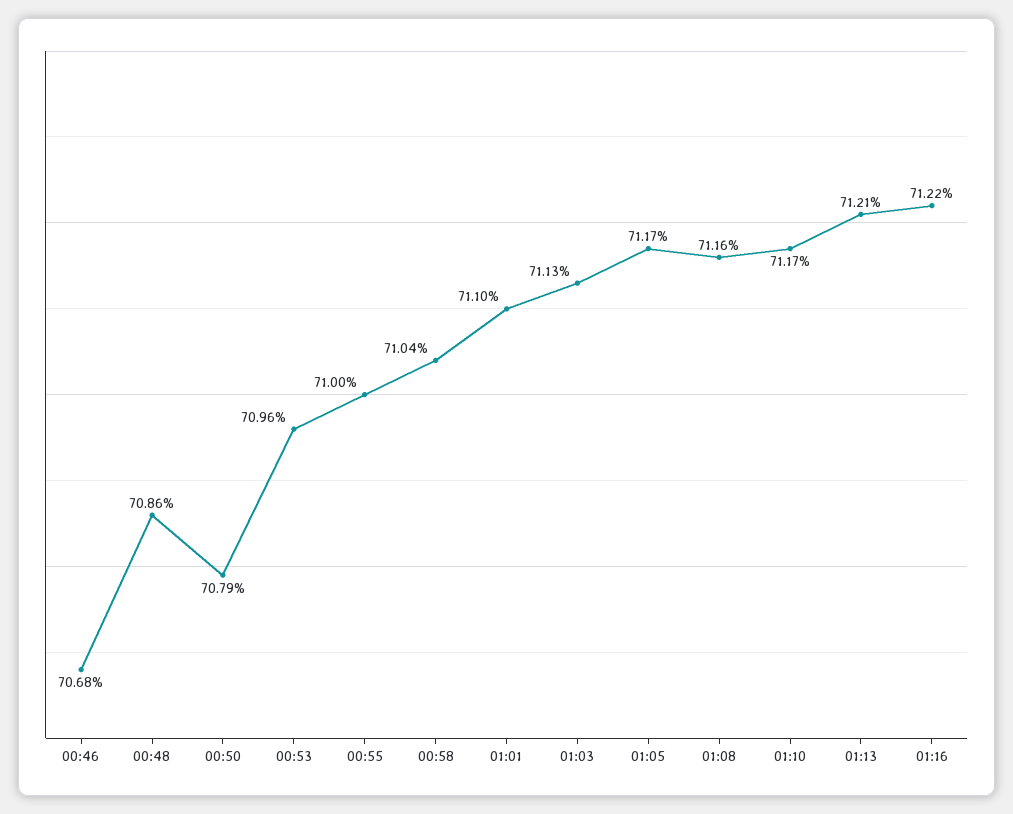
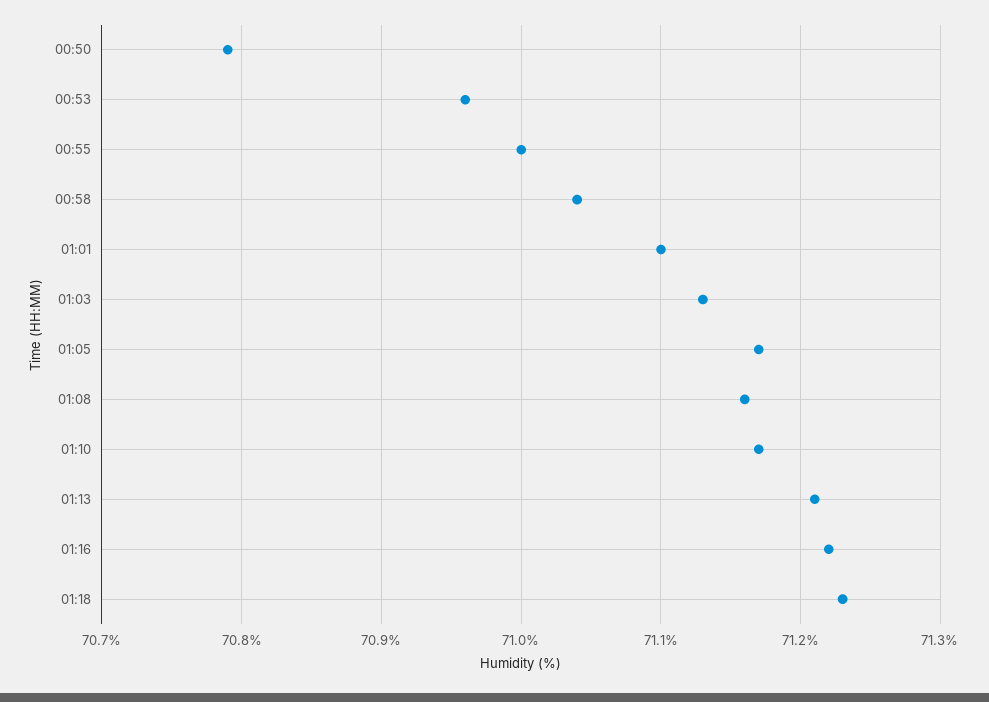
00:46: 70.68 -> none
00:48: 70.86 -> none
01:18: none -> 71.23

